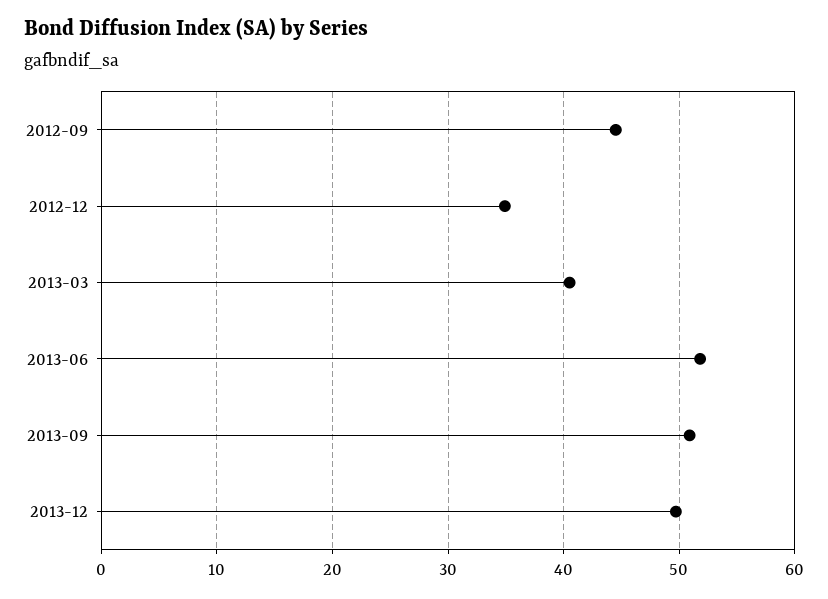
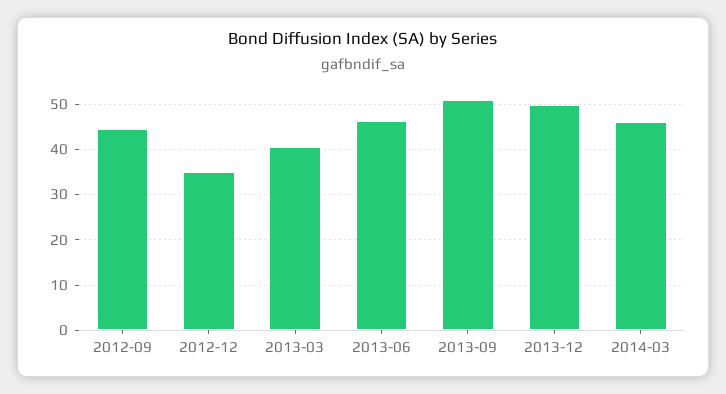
2013-06: 52 -> 46
2014-03: none -> 46

